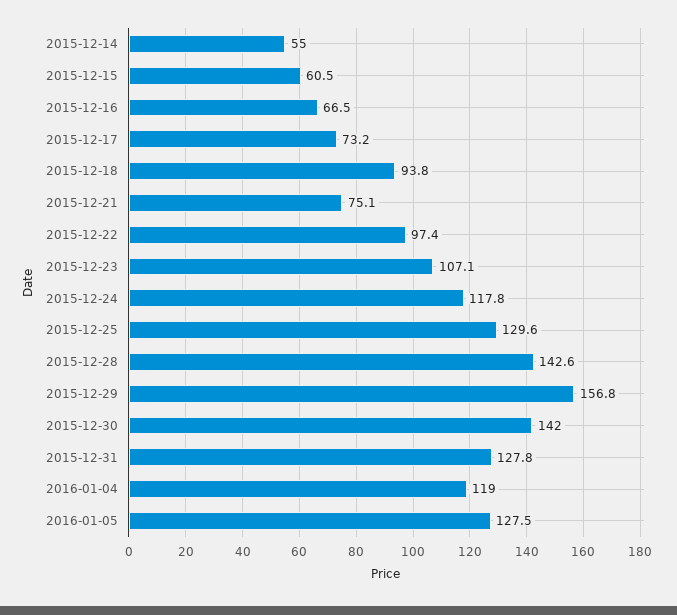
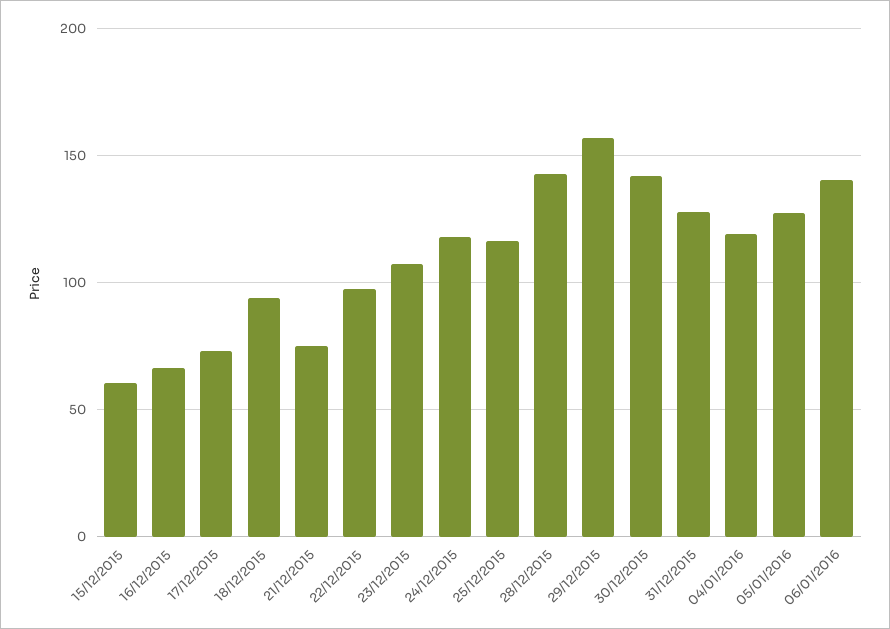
2015-12-14: 55 -> none
2015-12-25: 129.6 -> 115
06/01/2016: none -> 140

